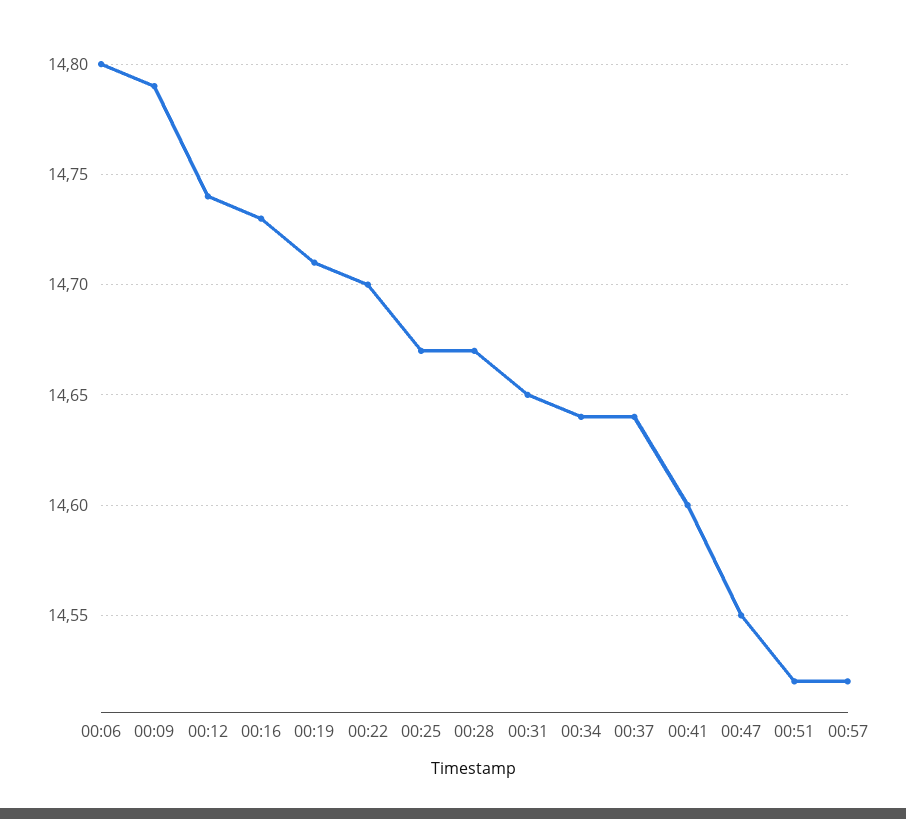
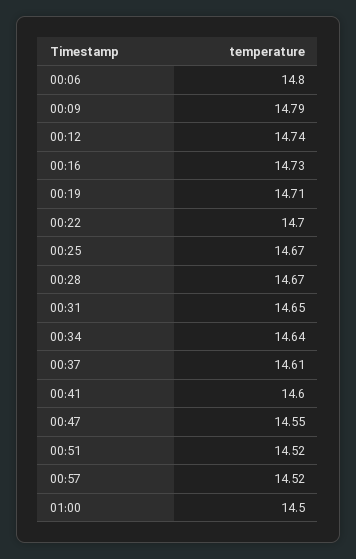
00:37: 14.64 -> 14.61
01:00: none -> 14.5

